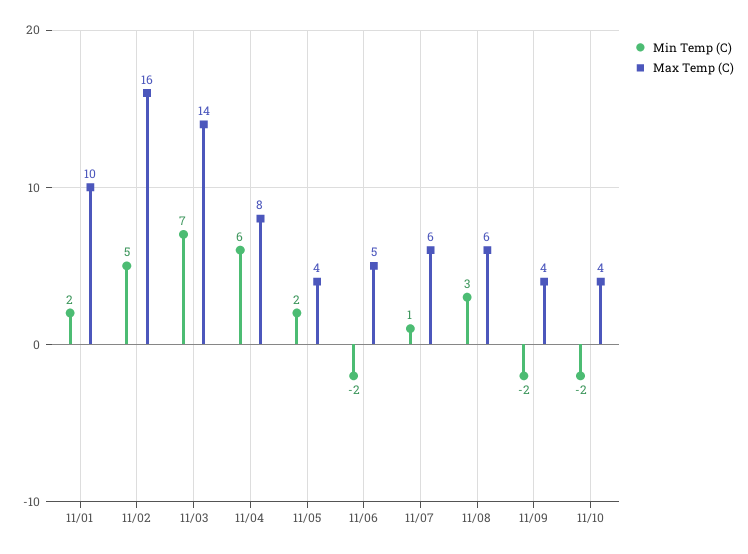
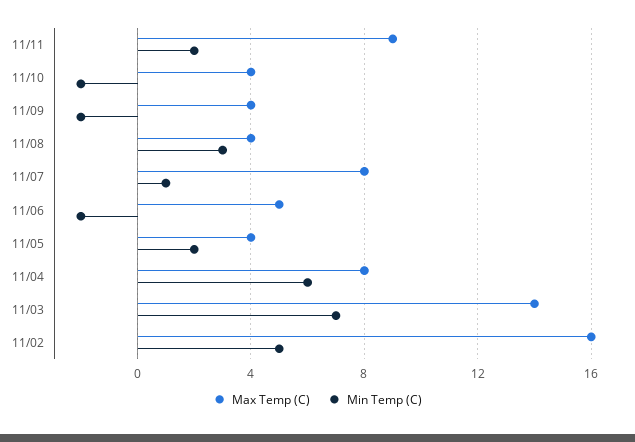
Min Temp (C), 11/01: 2 -> none
Max Temp (C), 11/01: 10 -> none
Max Temp (C), 11/07: 6 -> 8
Max Temp (C), 11/08: 6 -> 4
Max Temp (C), 11/11: none -> 9
Min Temp (C), 11/11: none -> 2

